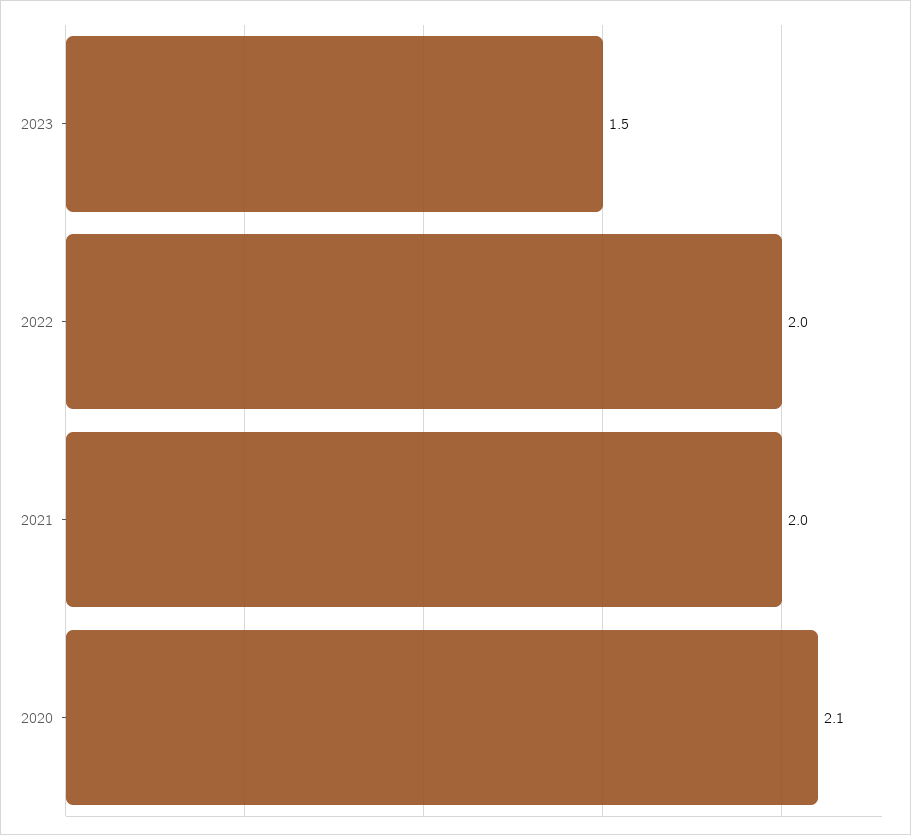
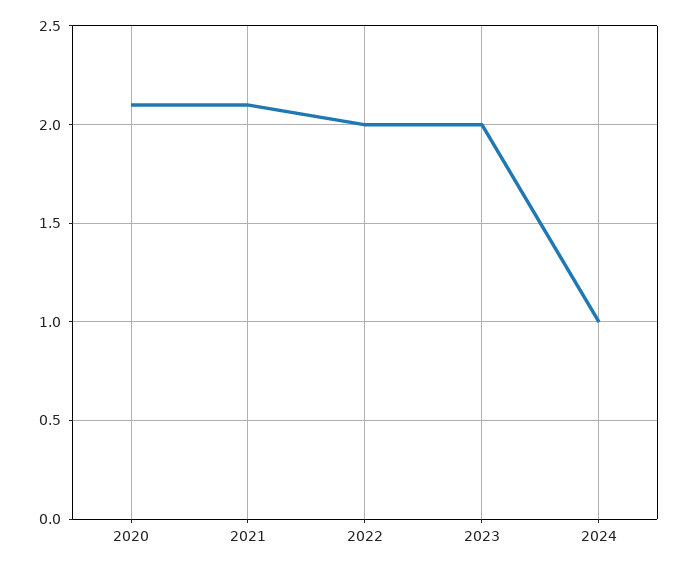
2023: 1.5 -> 2
2021: 2 -> 2.1
2024: none -> 1

